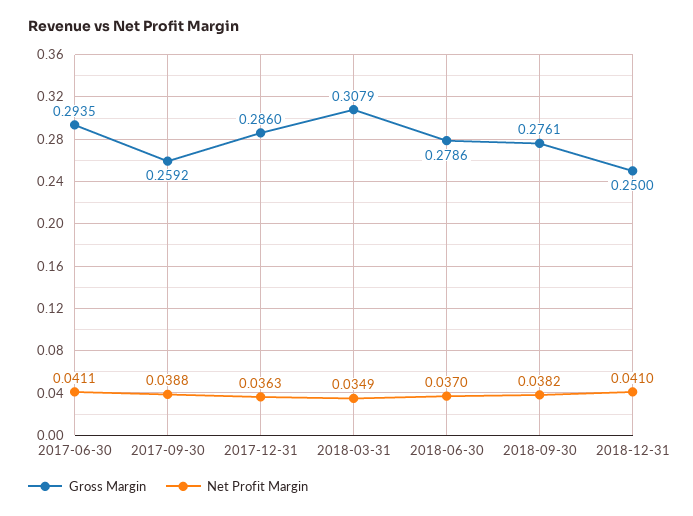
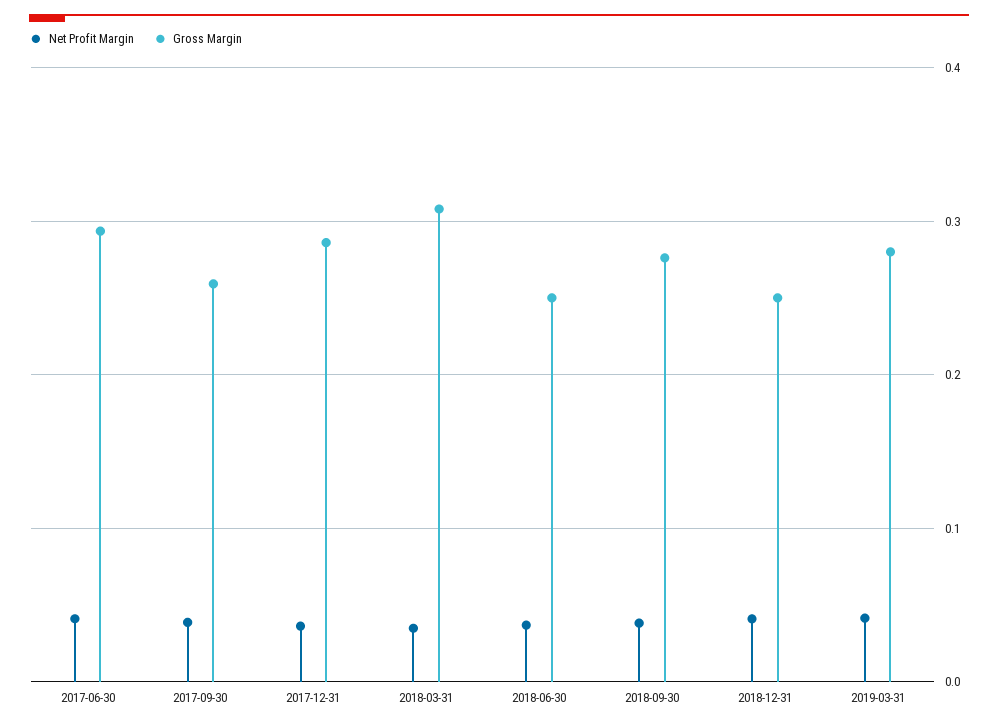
Gross Margin, 2018-06-30: 0.2786 -> 0.25
Net Profit Margin, 2019-03-31: none -> 0.04
Gross Margin, 2019-03-31: none -> 0.28

